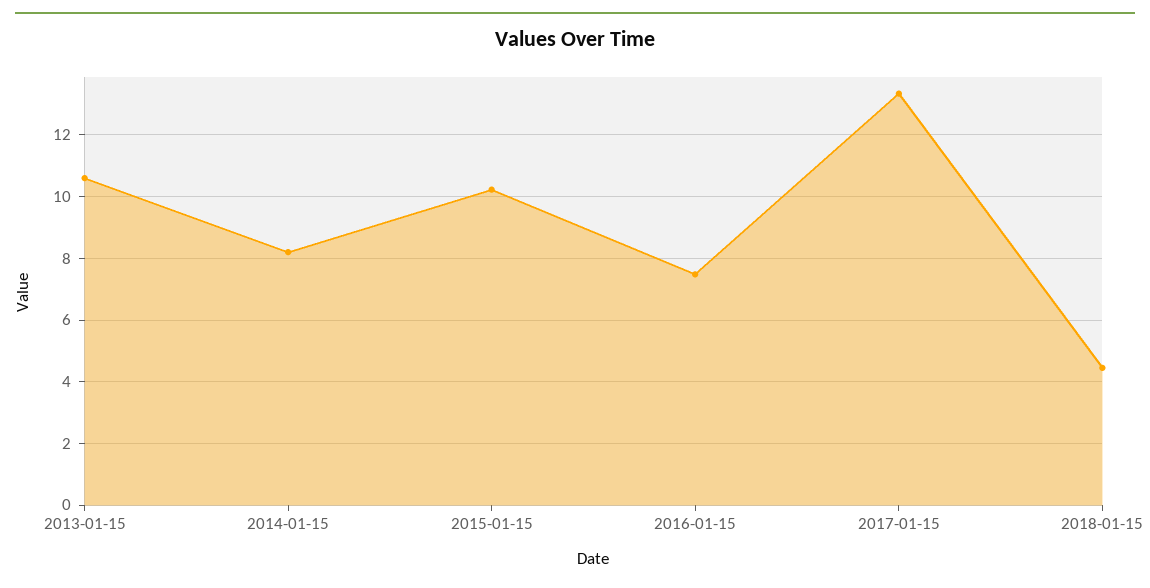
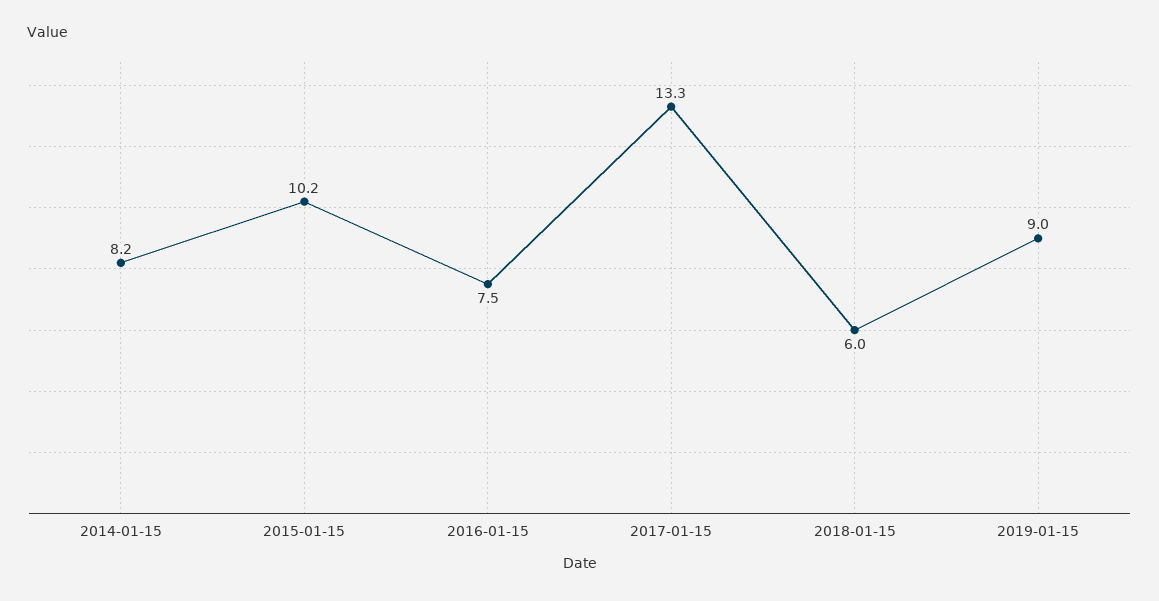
2013-01-15: 10.6 -> none
2018-01-15: 4.4 -> 6
2019-01-15: none -> 9

